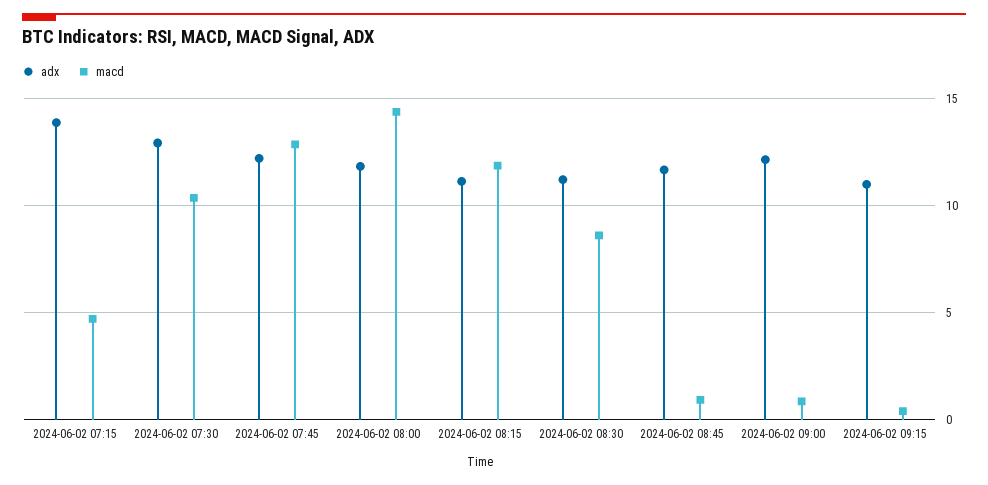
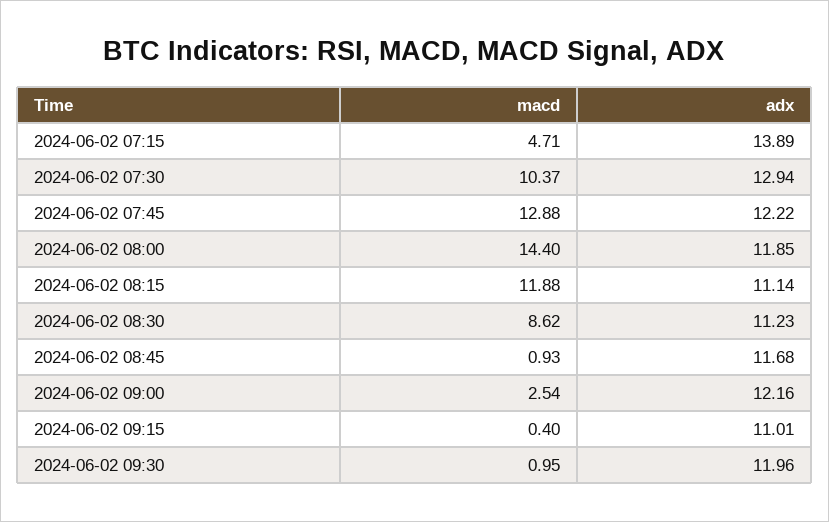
macd, 2024-06-02 09:00: 1 -> 2.54
macd, 2024-06-02 09:30: none -> 0.95
adx, 2024-06-02 09:30: none -> 11.96

